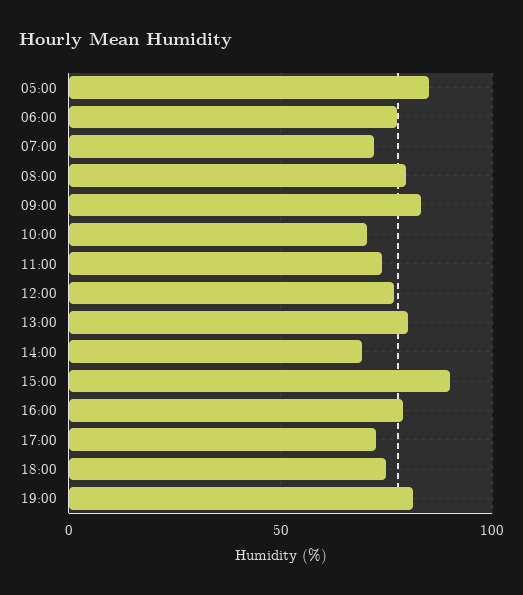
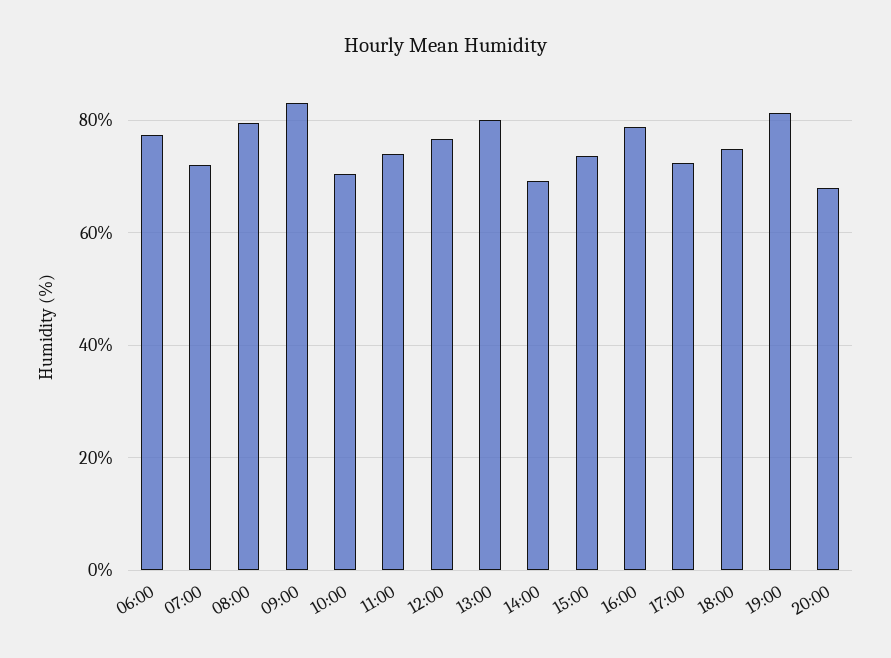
05:00: 85 -> none
15:00: 90 -> 74
20:00: none -> 68

